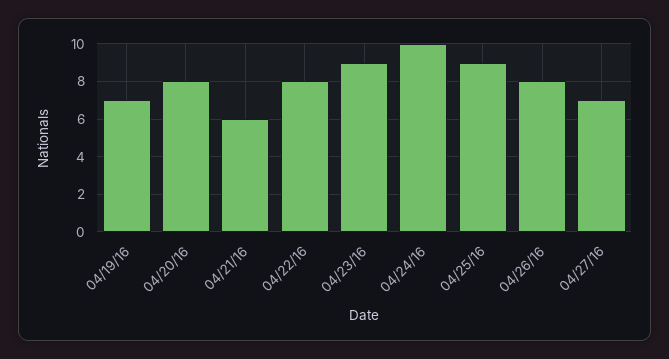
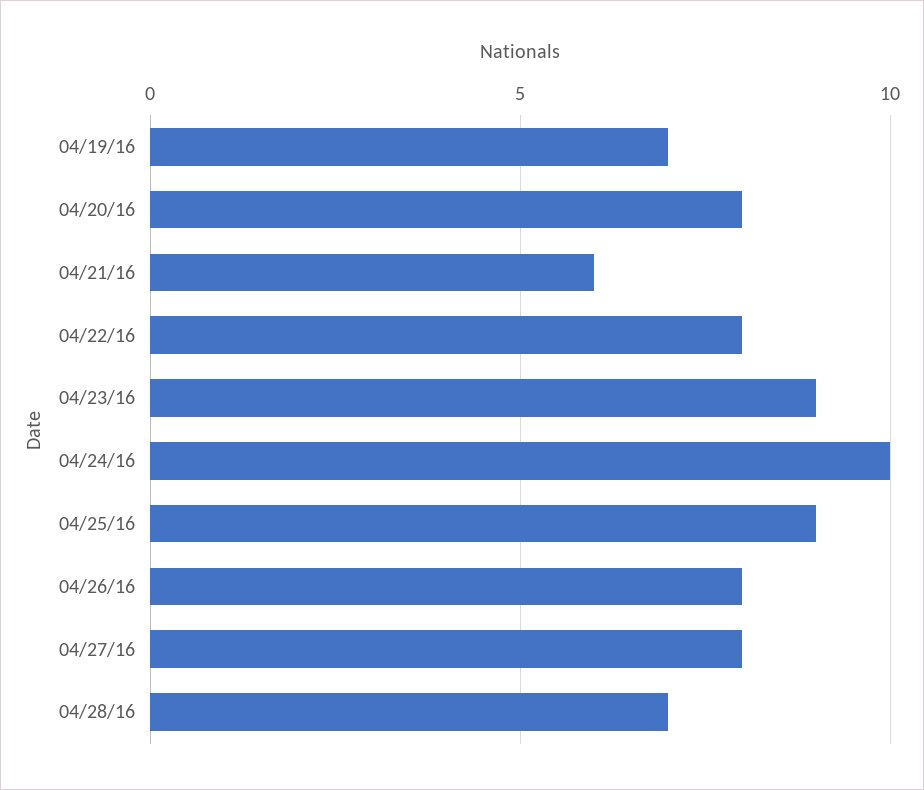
04/27/16: 7 -> 8
04/28/16: none -> 7

